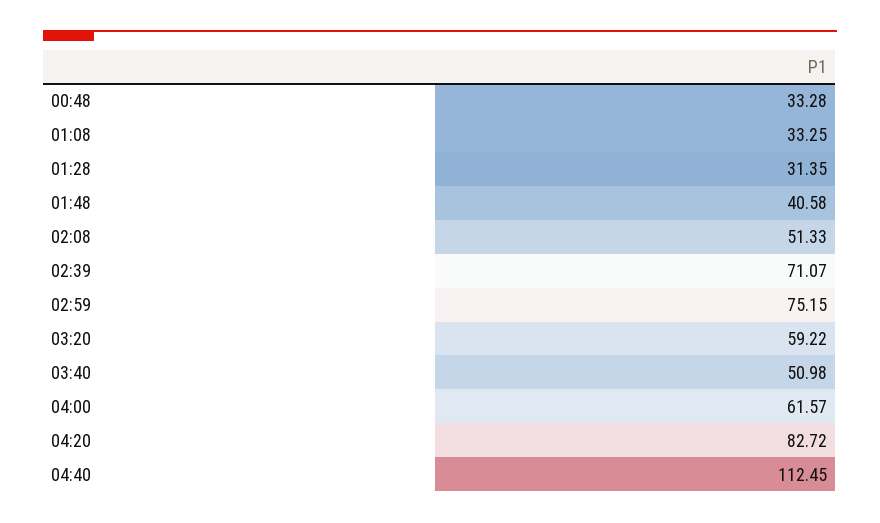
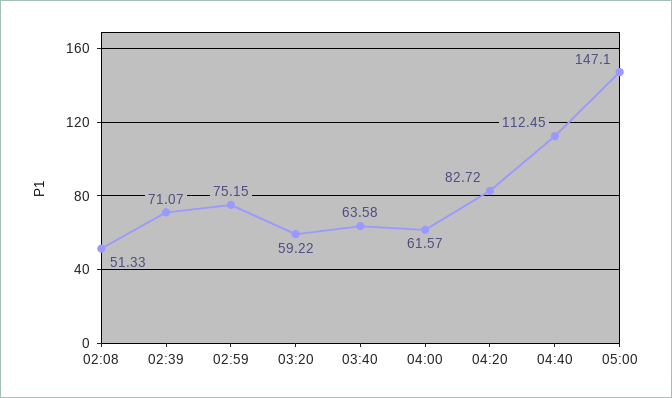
00:48: 33.28 -> none
01:08: 33.25 -> none
01:28: 31.35 -> none
01:48: 40.58 -> none
03:40: 50.98 -> 63.58
05:00: none -> 147.1

